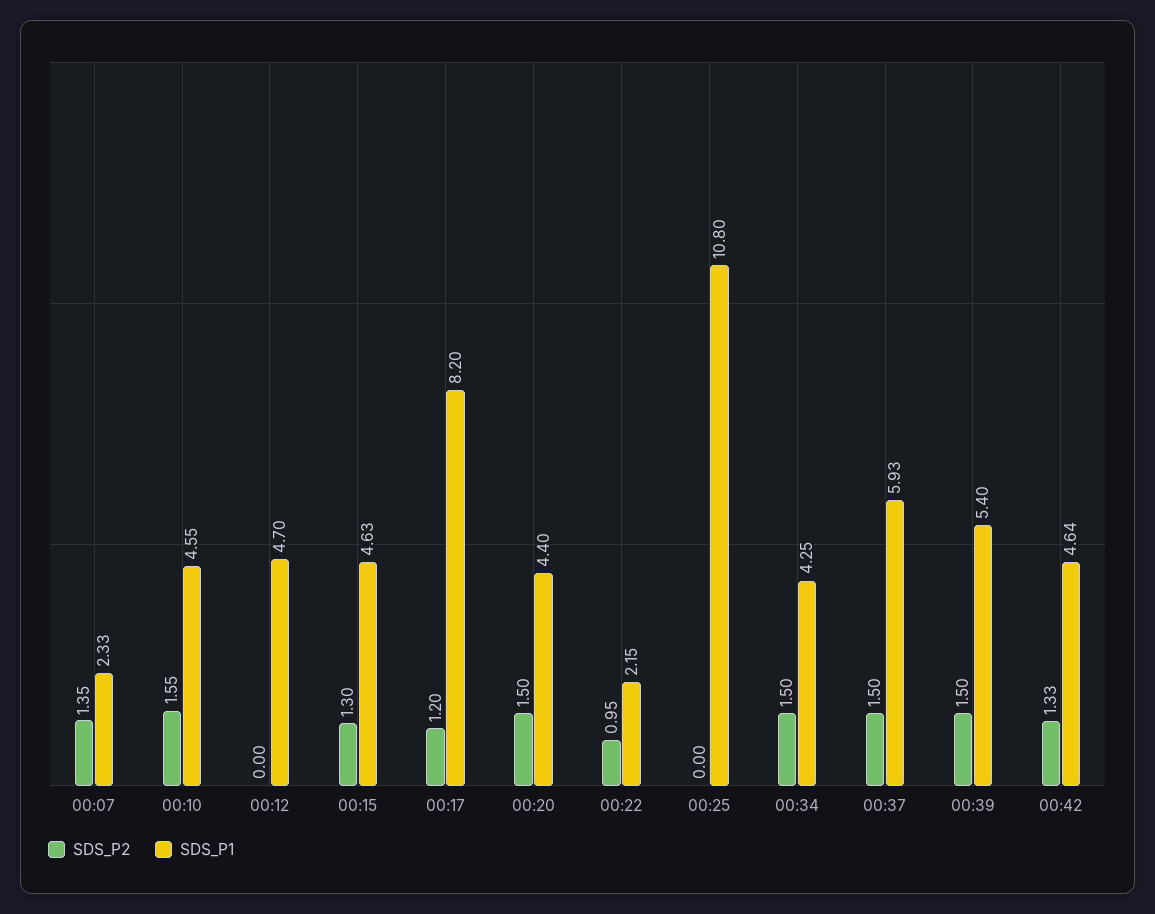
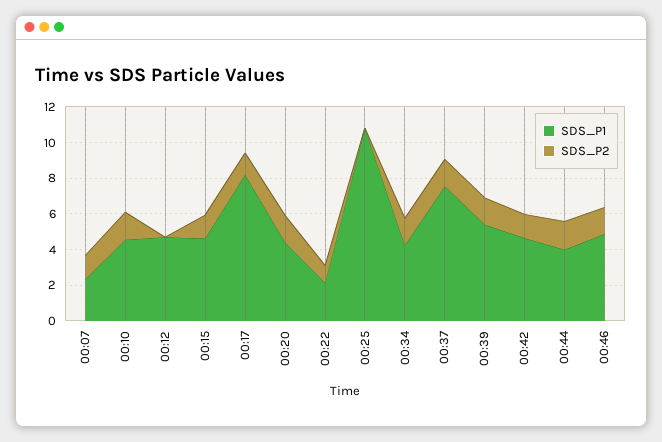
SDS_P1, 00:37: 5.93 -> 7.5
SDS_P1, 00:44: none -> 4
SDS_P2, 00:44: none -> 1.5
SDS_P1, 00:46: none -> 5
SDS_P2, 00:46: none -> 1.5

